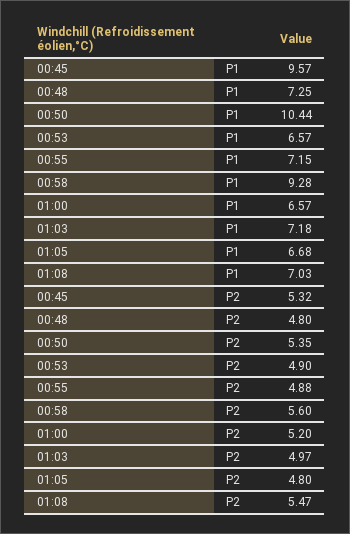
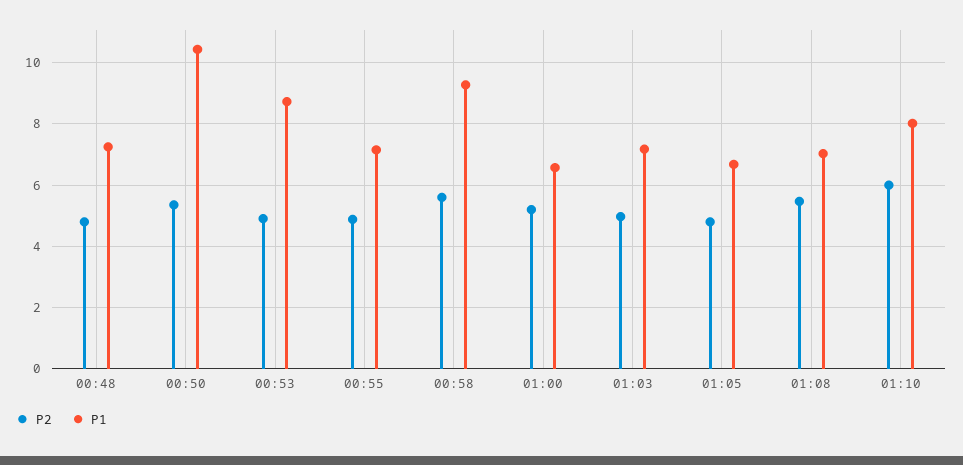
P1, 00:45: 9.57 -> none
P1, 00:53: 6.57 -> 8.8
P2, 00:45: 5.32 -> none
P2, 01:10: none -> 6
P1, 01:10: none -> 8

